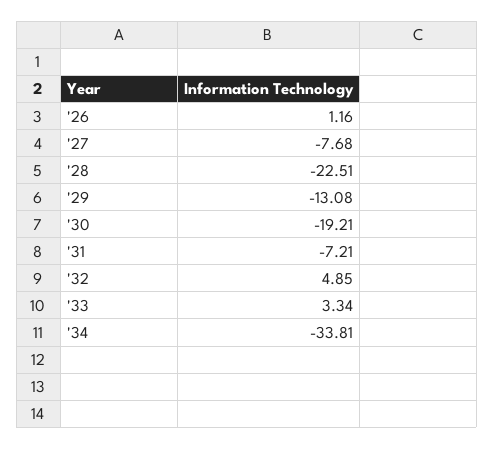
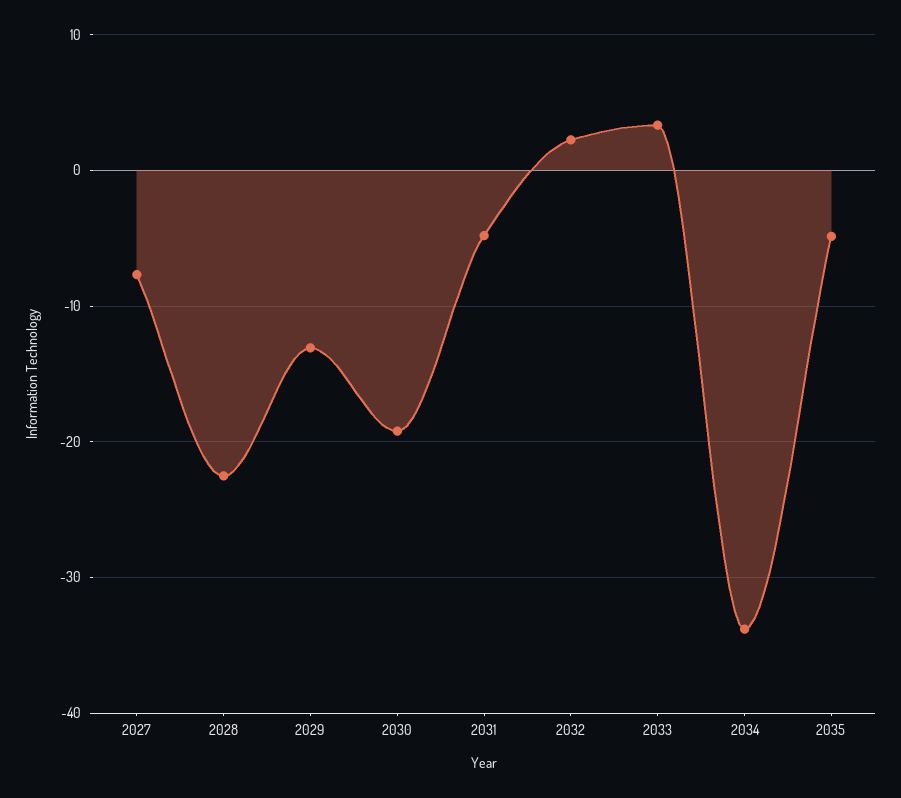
'26: 1.16 -> none
'31: -7.21 -> -5
'32: 4.85 -> 2
2035: none -> -5

